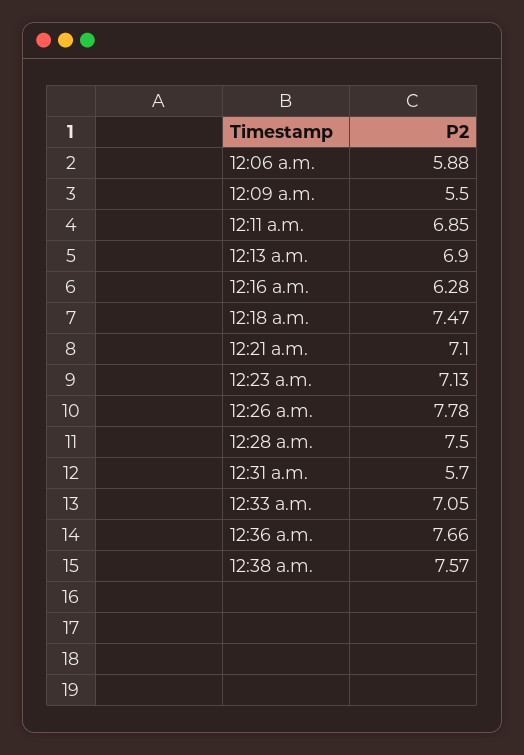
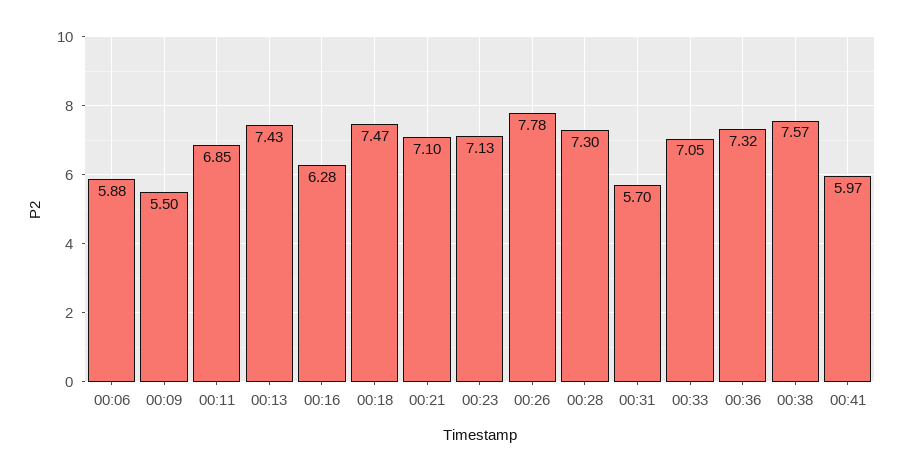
12:13 a.m.: 6.9 -> 7.43
12:28 a.m.: 7.5 -> 7.3
12:36 a.m.: 7.66 -> 7.32
00:41: none -> 5.97

